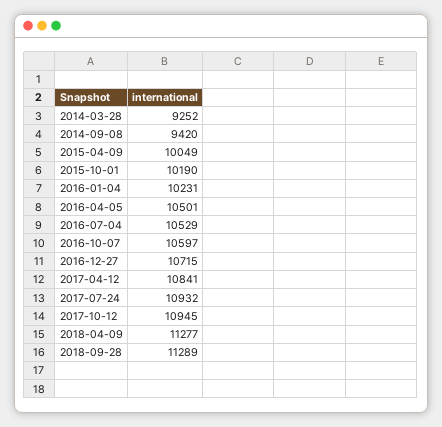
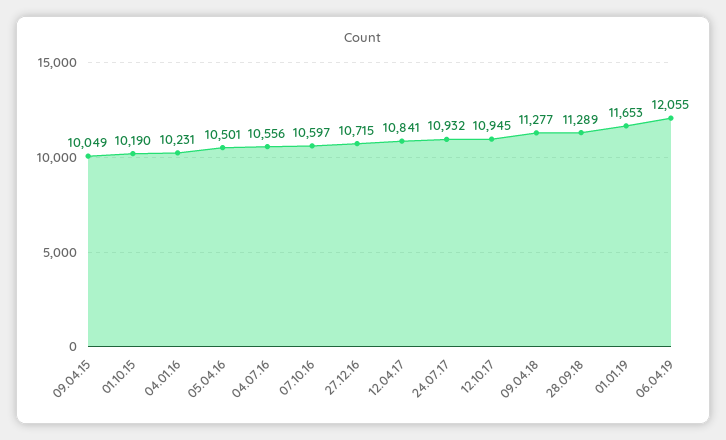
2014-03-28: 9252 -> none
2014-09-08: 9420 -> none
2016-07-04: 10529 -> 10556
01.01.19: none -> 11653
06.04.19: none -> 12055

